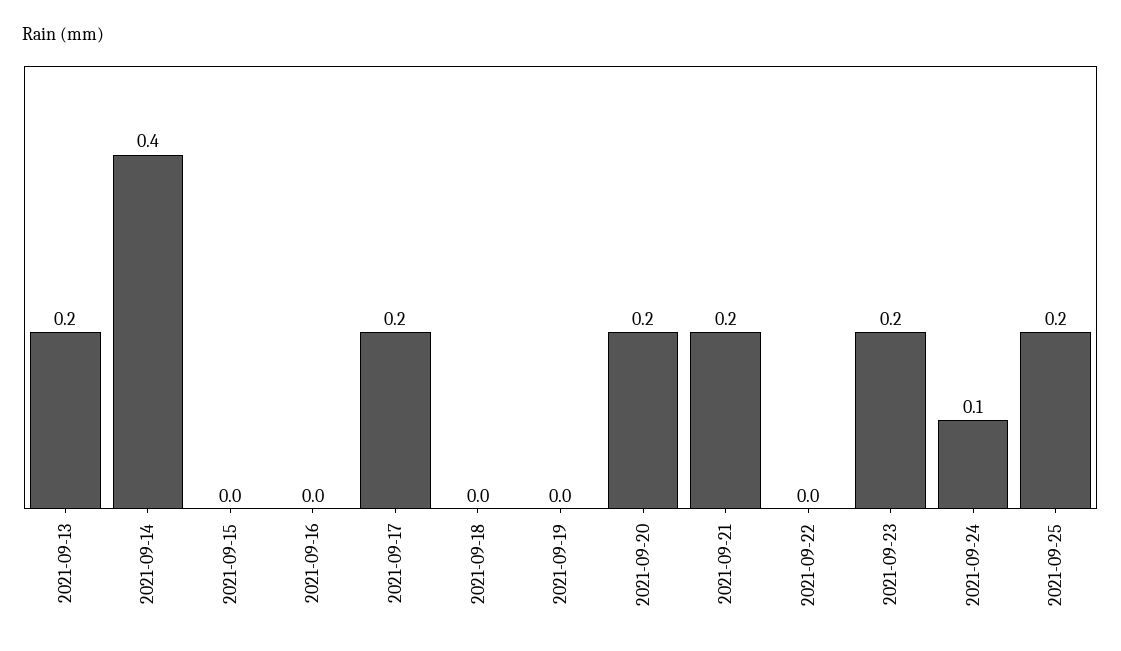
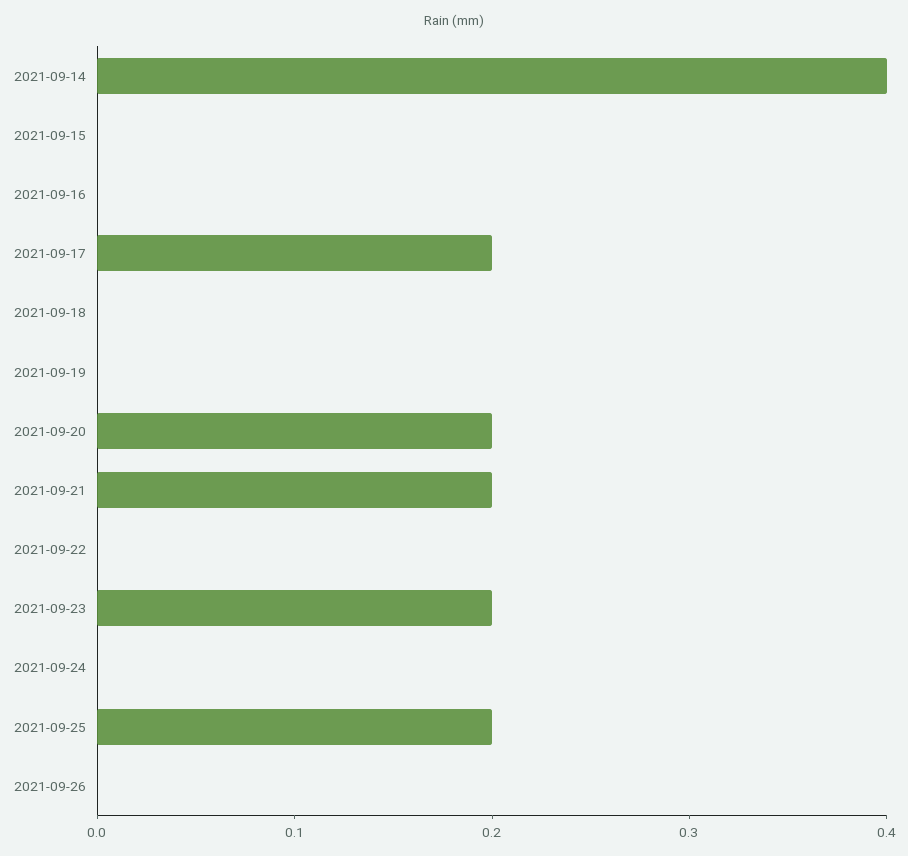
2021-09-13: 0.2 -> none
2021-09-24: 0.1 -> 0
2021-09-26: none -> 0

